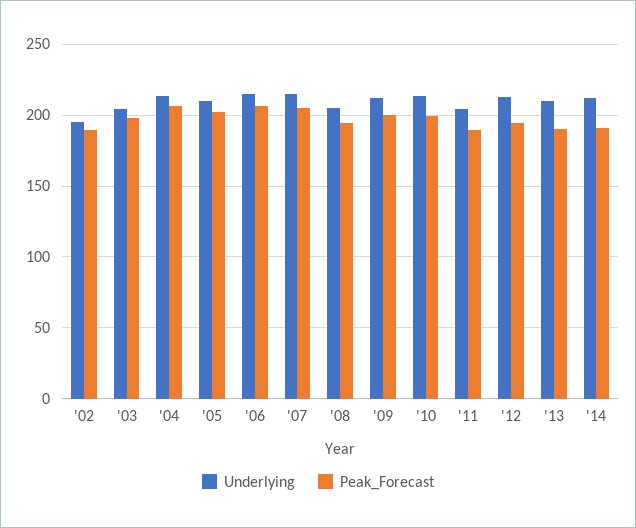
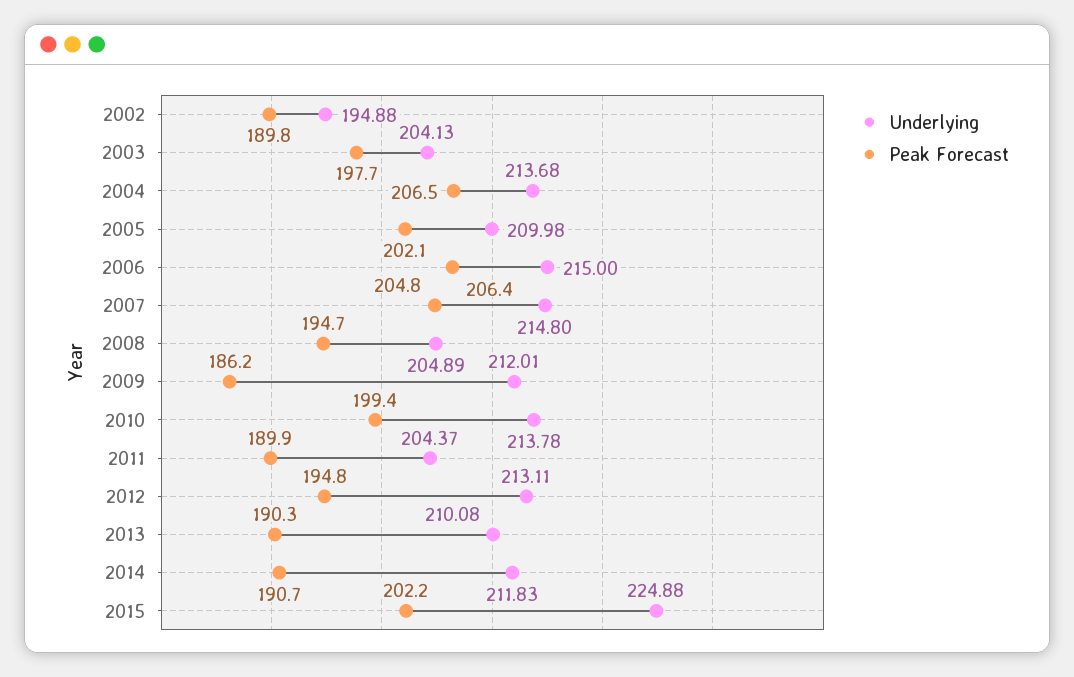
Peak_Forecast, '09: 200 -> 186.2
Underlying, 2015: none -> 224.88
Peak_Forecast, 2015: none -> 202.2

